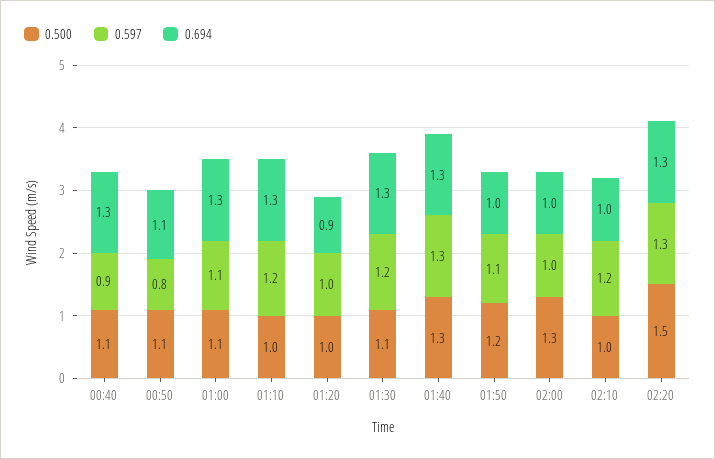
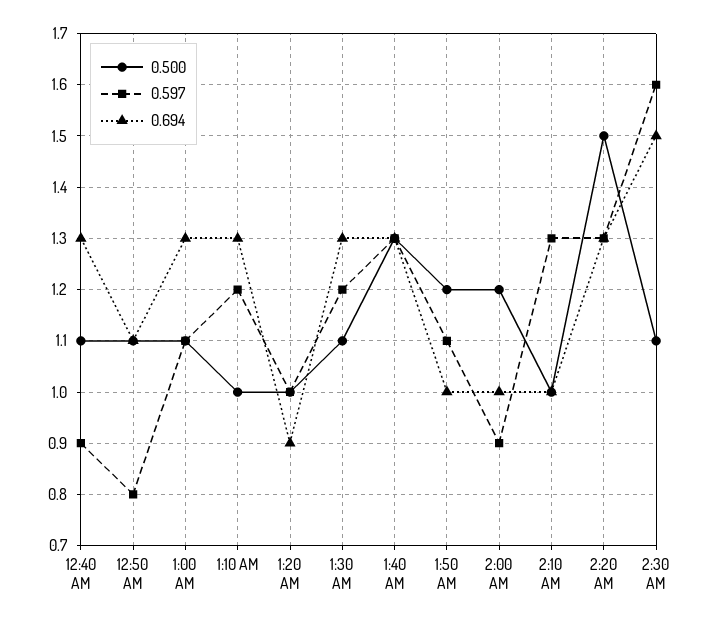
0.500, 02:00: 1.3 -> 1.2
0.597, 02:00: 1 -> 0.9
0.597, 02:10: 1.2 -> 1.3
0.500, 2:30 AM: none -> 1.1
0.597, 2:30 AM: none -> 1.6
0.694, 2:30 AM: none -> 1.5

